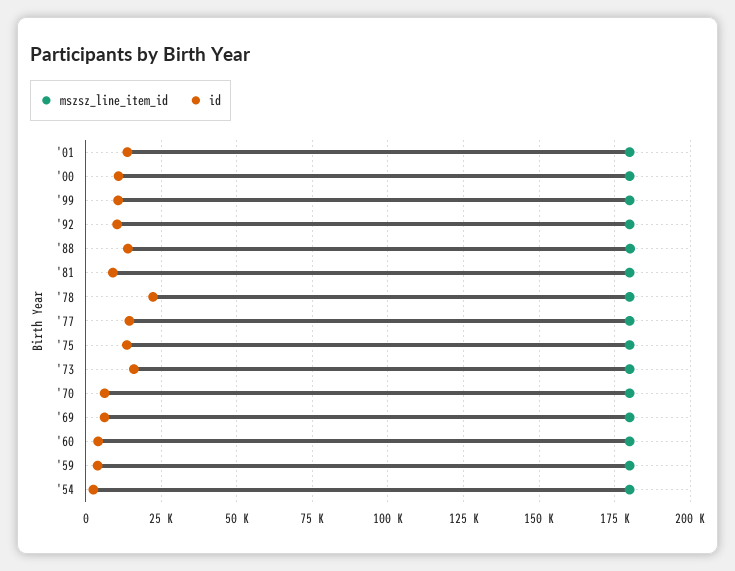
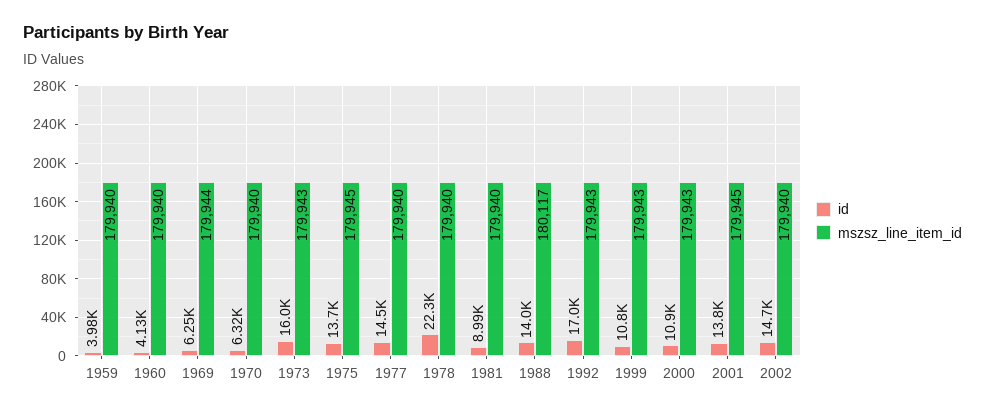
id, '92: 10000 -> 17000
mszsz_line_item_id, '54: 180000 -> none
id, '54: 2500 -> none
id, 2002: none -> 14700
mszsz_line_item_id, 2002: none -> 179940

